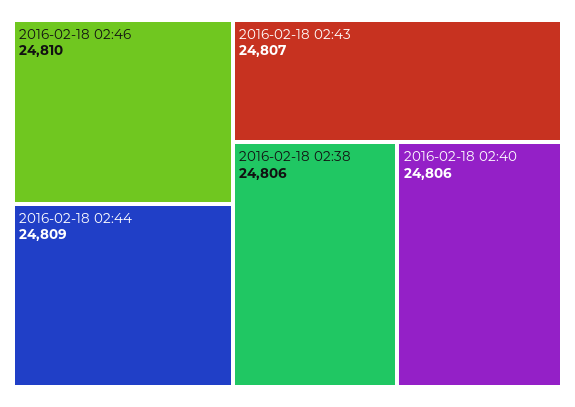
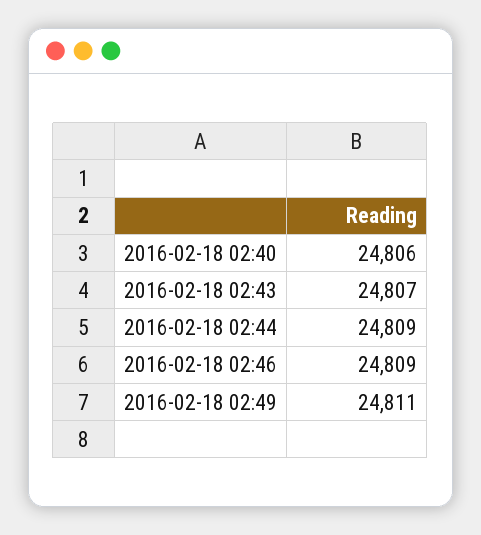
2016-02-18 02:46: 24810 -> 24809
2016-02-18 02:38: 24806 -> none
2016-02-18 02:49: none -> 24811

